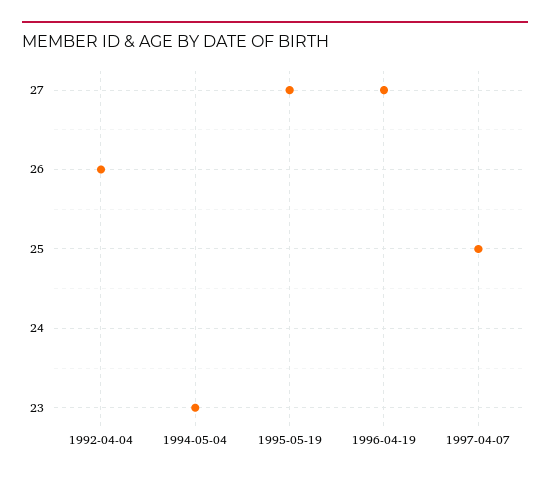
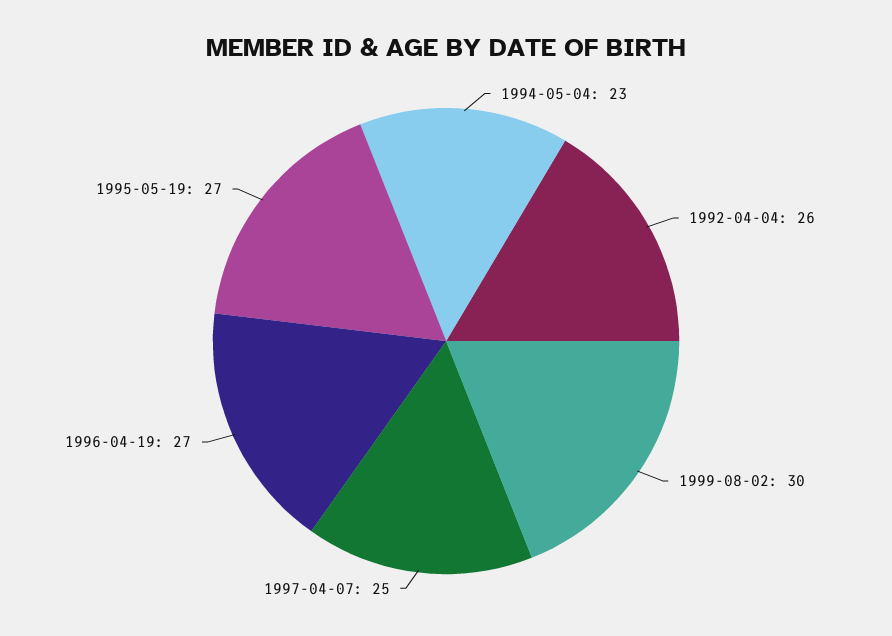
1999-08-02: none -> 30

